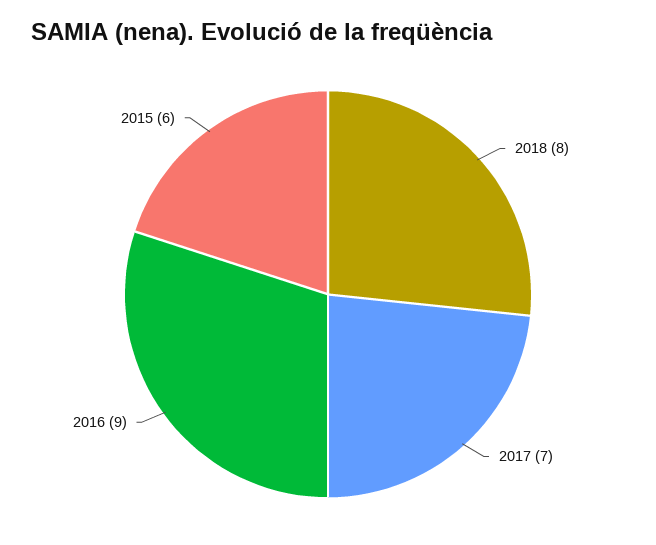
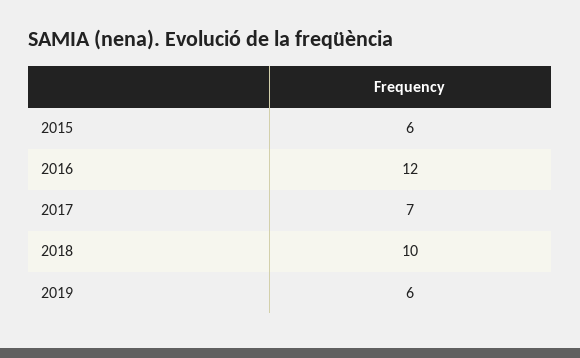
2018: 8 -> 10
2016: 9 -> 12
2019: none -> 6

